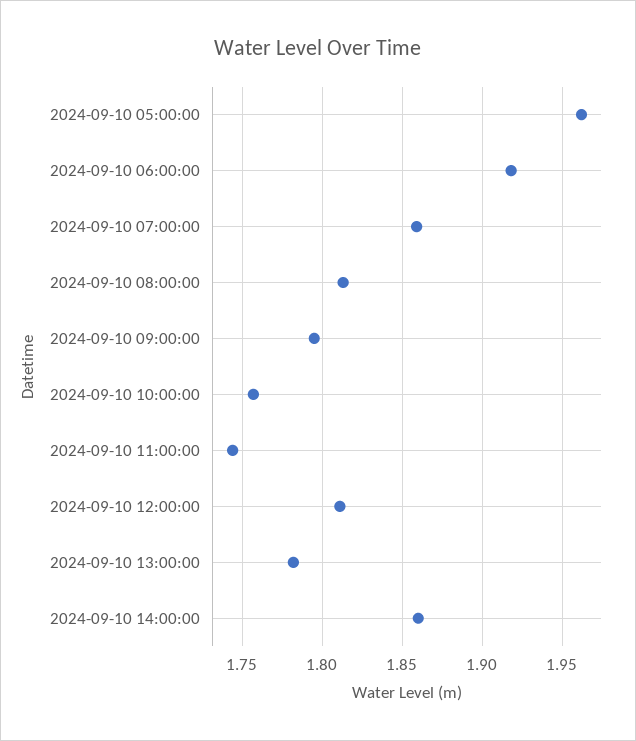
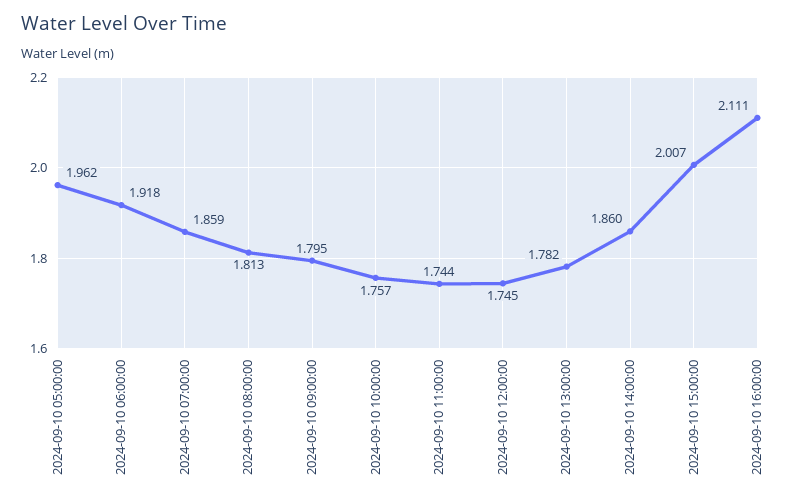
2024-09-10 12:00:00: 1.81 -> 1.745
2024-09-10 15:00:00: none -> 2.007
2024-09-10 16:00:00: none -> 2.111

